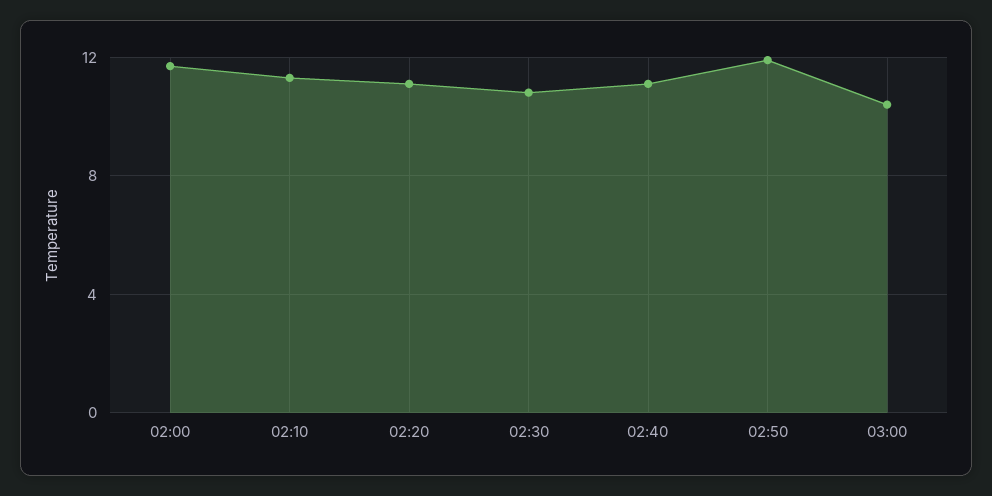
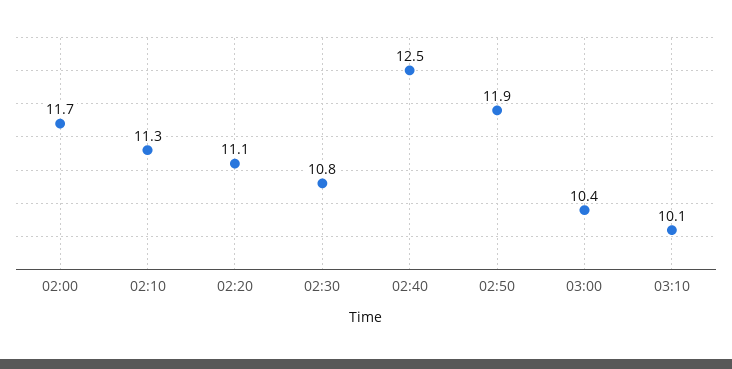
02:40: 11 -> 12.5
03:10: none -> 10.1

